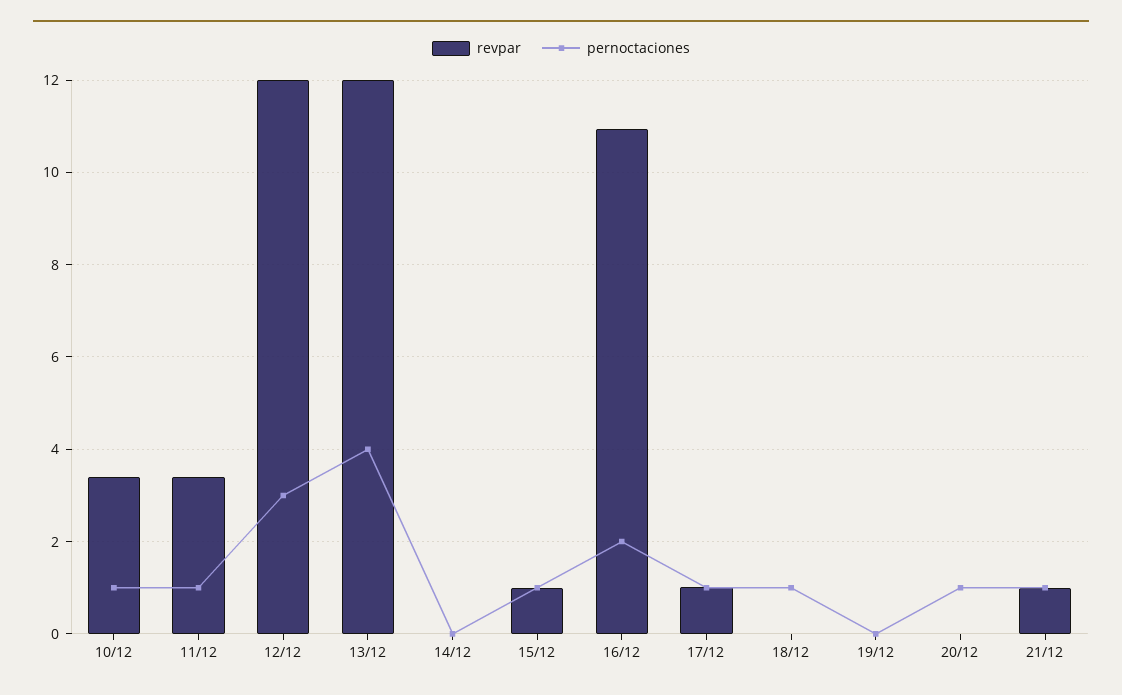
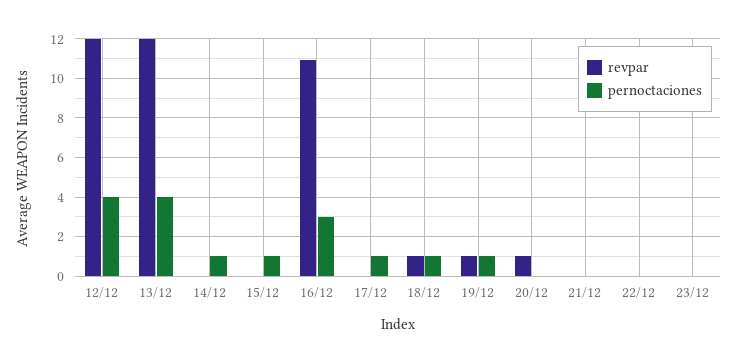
revpar, 10/12: 3.4 -> none
pernoctaciones, 10/12: 1 -> none
revpar, 11/12: 3.4 -> none
pernoctaciones, 11/12: 1 -> none
pernoctaciones, 12/12: 3 -> 4
pernoctaciones, 14/12: 0 -> 1
revpar, 15/12: 1 -> 0
pernoctaciones, 16/12: 2 -> 3
revpar, 17/12: 1 -> 0
revpar, 18/12: 0 -> 1
revpar, 19/12: 0 -> 1
pernoctaciones, 19/12: 0 -> 1
revpar, 20/12: 0 -> 1
pernoctaciones, 20/12: 1 -> 0
revpar, 21/12: 1 -> 0
pernoctaciones, 21/12: 1 -> 0
revpar, 22/12: none -> 0
pernoctaciones, 22/12: none -> 0
revpar, 23/12: none -> 0
pernoctaciones, 23/12: none -> 0

